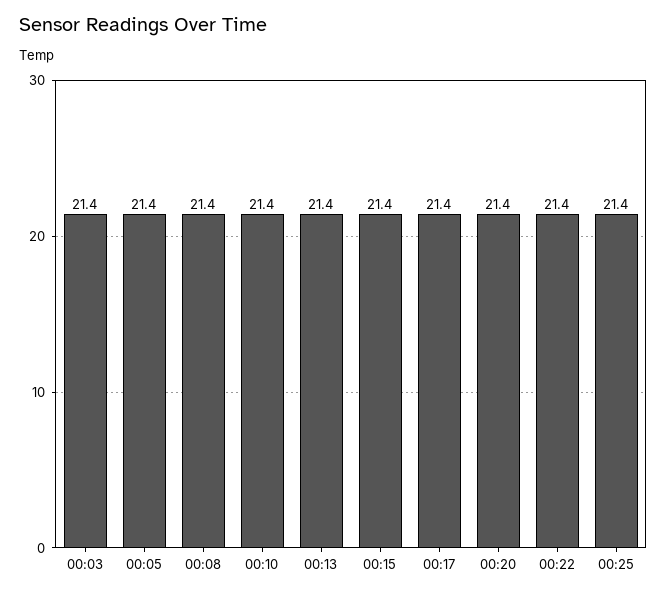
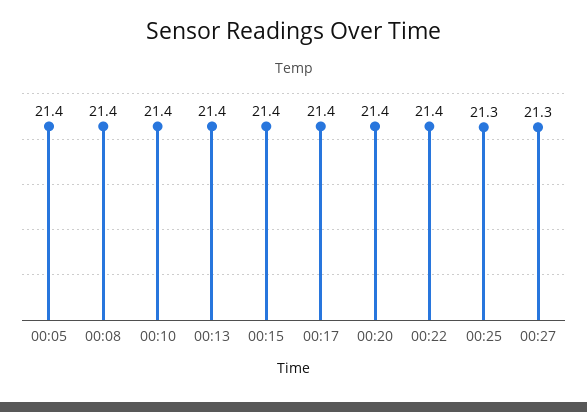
00:03: 21.4 -> none
00:25: 21.4 -> 21.3
00:27: none -> 21.3

